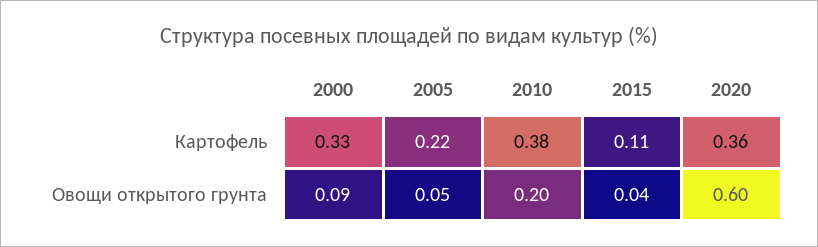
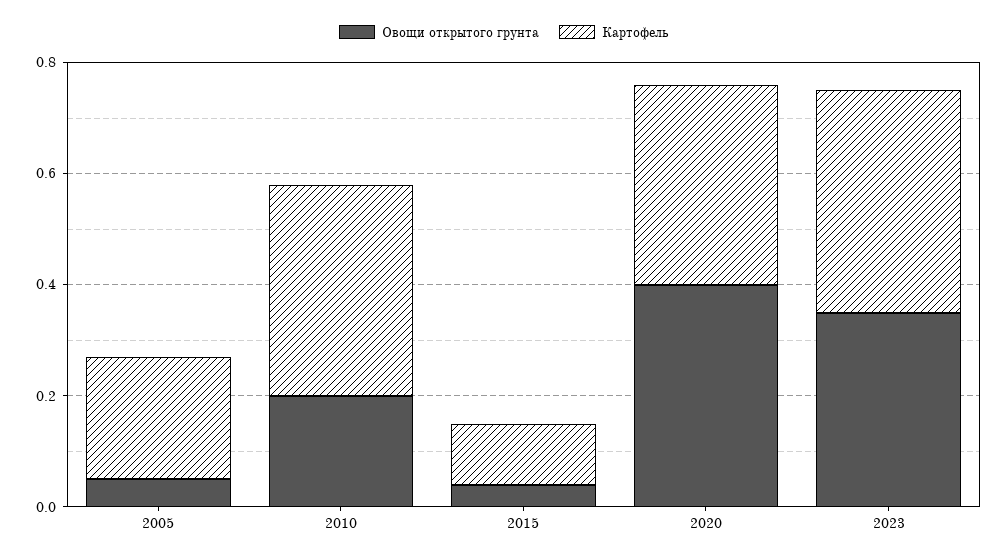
Картофель, 2000: 0.33 -> none
Овощи открытого грунта, 2000: 0.09 -> none
Овощи открытого грунта, 2020: 0.6 -> 0.4
Овощи открытого грунта, 2023: none -> 0.35
Картофель, 2023: none -> 0.4

